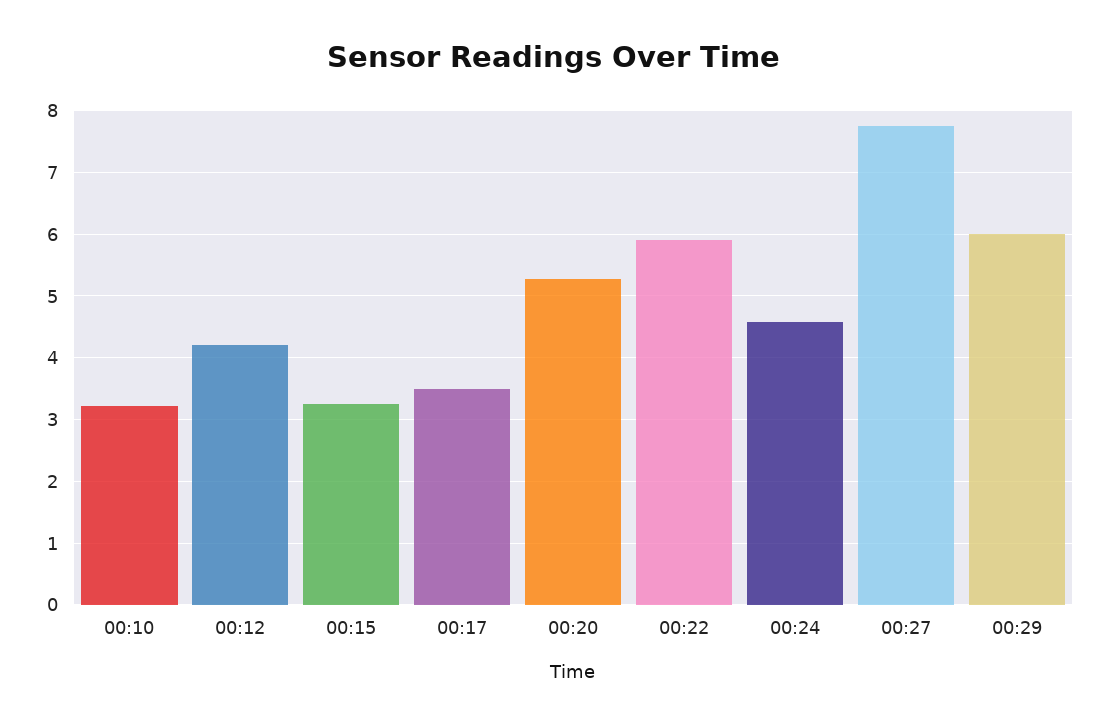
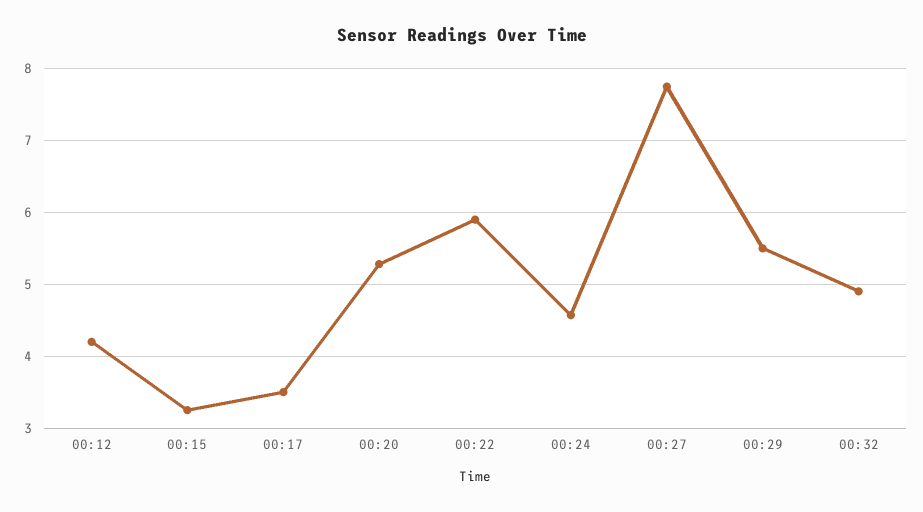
00:10: 3.2 -> none
00:29: 6 -> 5.5
00:32: none -> 4.9

